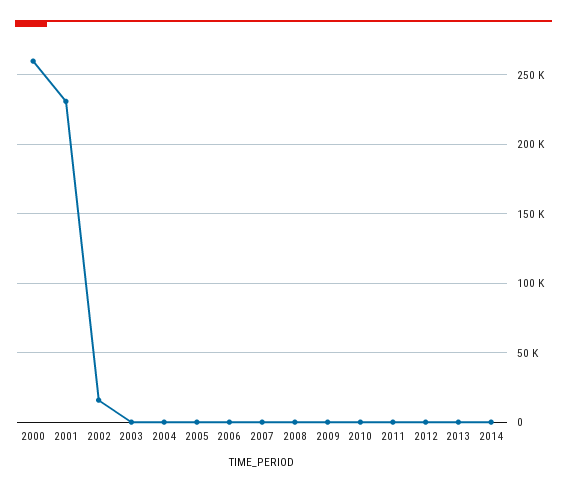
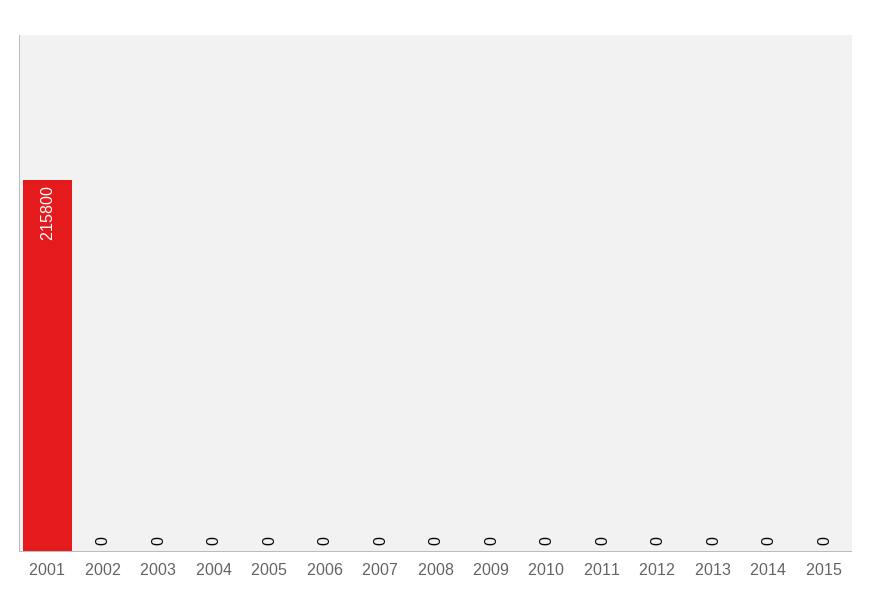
2000: 260000 -> none
2001: 230000 -> 215800
2002: 15000 -> 0
2015: none -> 0

